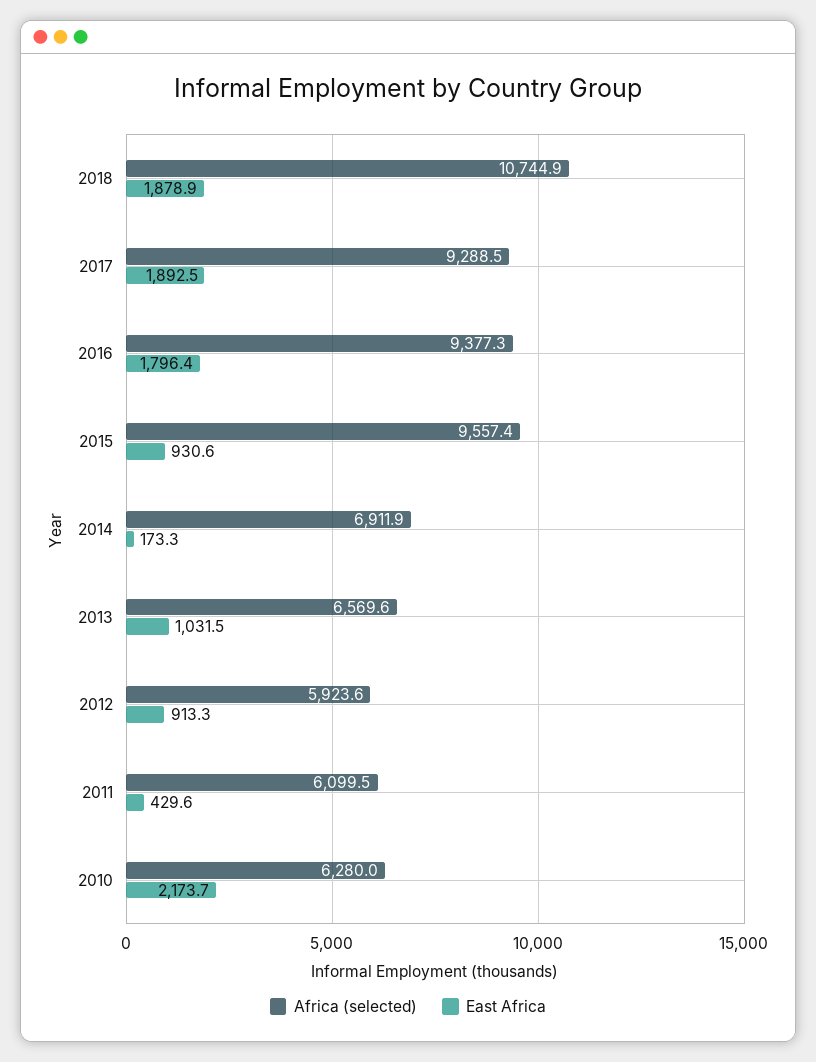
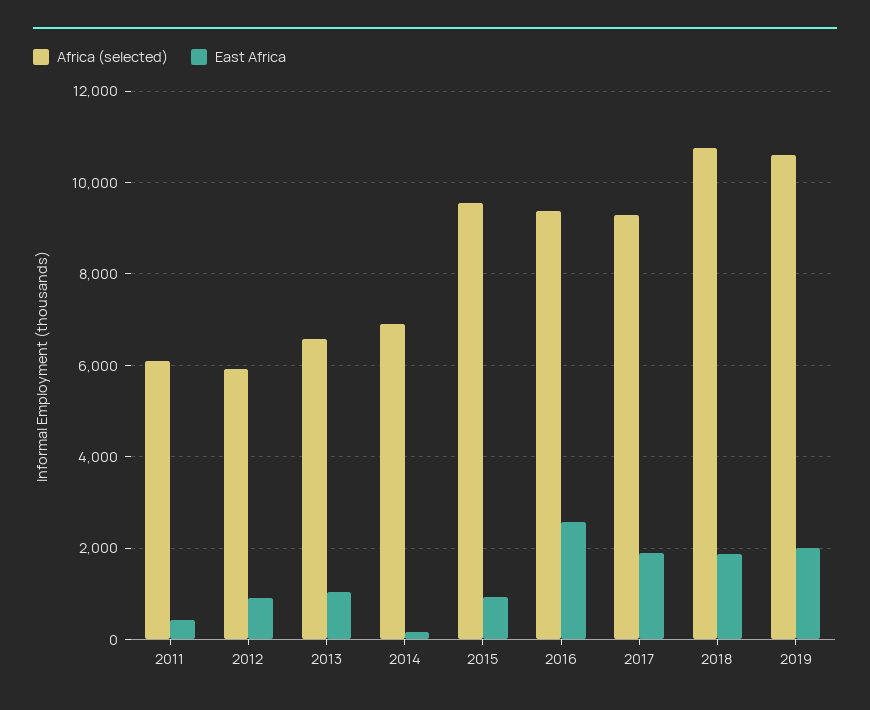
East Africa, 2016: 1796.4 -> 2600
Africa (selected), 2010: 6280 -> none
East Africa, 2010: 2173.7 -> none
Africa (selected), 2019: none -> 10600
East Africa, 2019: none -> 2000

